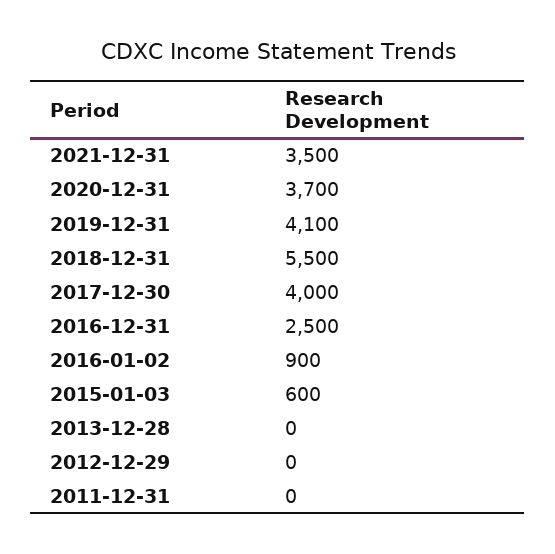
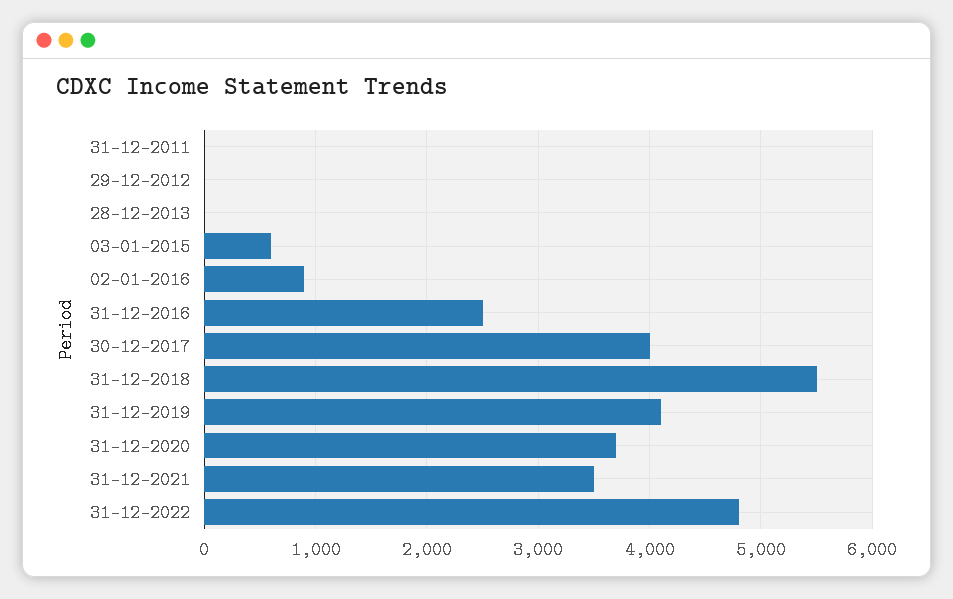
31-12-2022: none -> 4800

